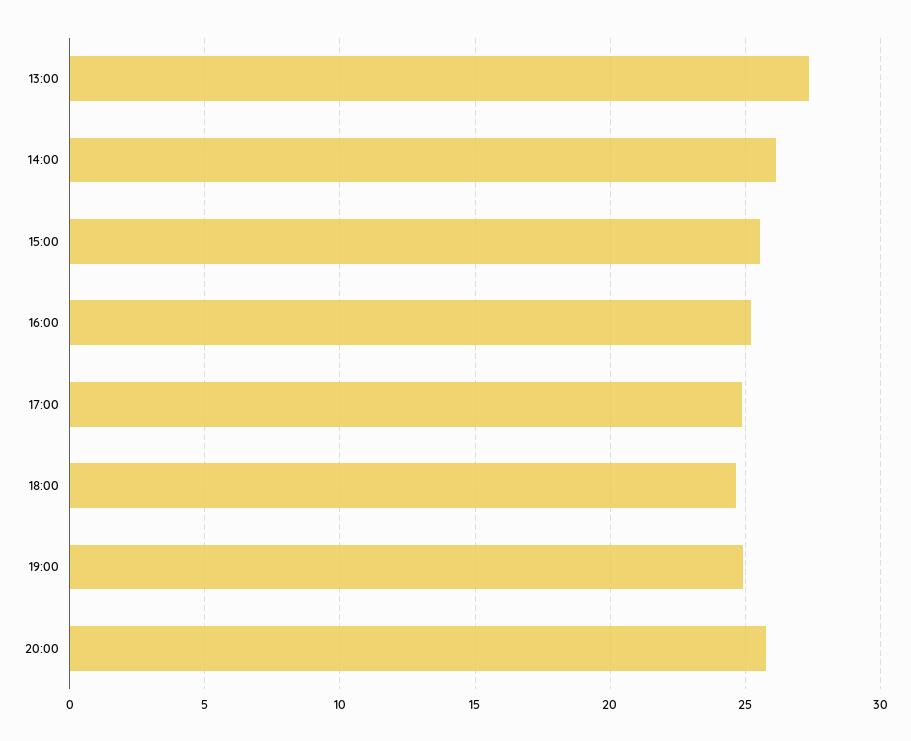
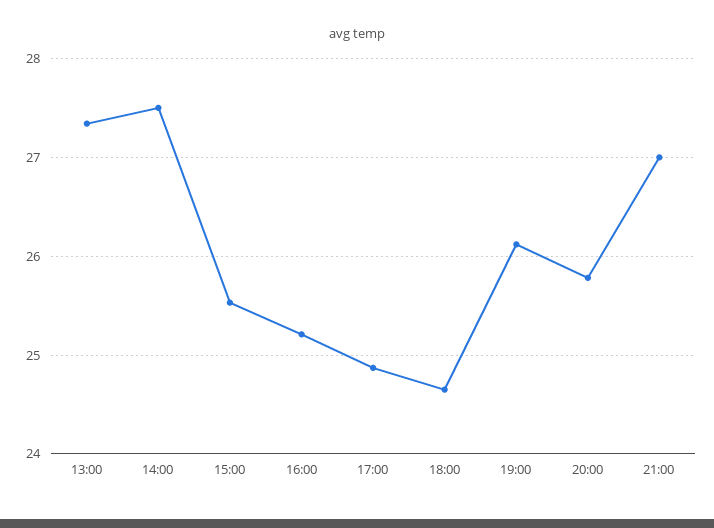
14:00: 26 -> 27.5
19:00: 25 -> 26.1
21:00: none -> 27

